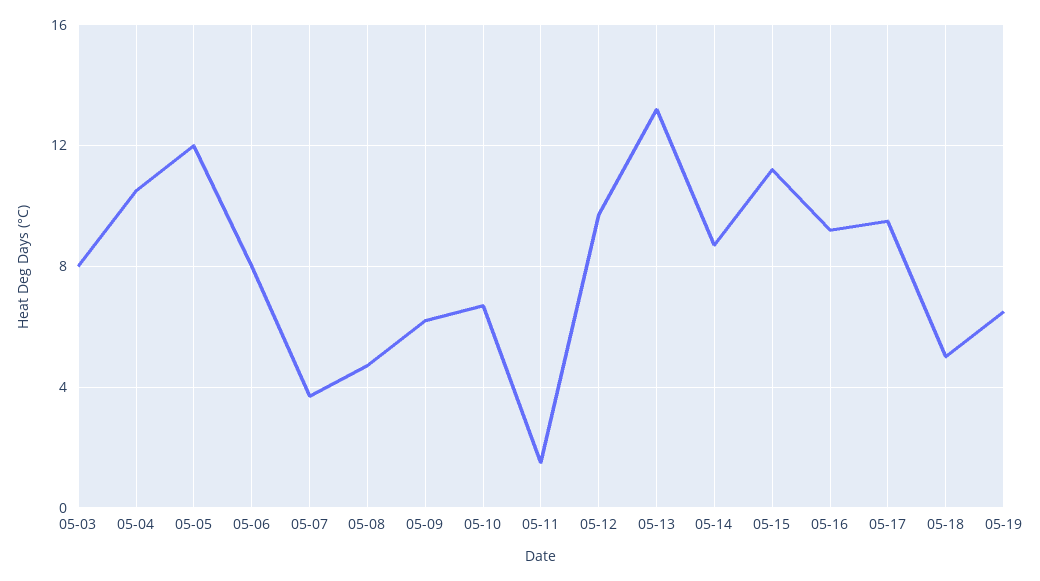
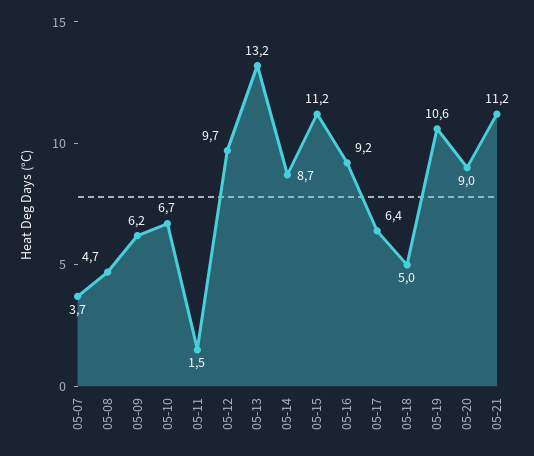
05-03: 8 -> none
05-04: 10.5 -> none
05-05: 12 -> none
05-06: 8 -> none
05-17: 9.5 -> 6.4
05-19: 6.5 -> 10.6
05-20: none -> 9
05-21: none -> 11.2

